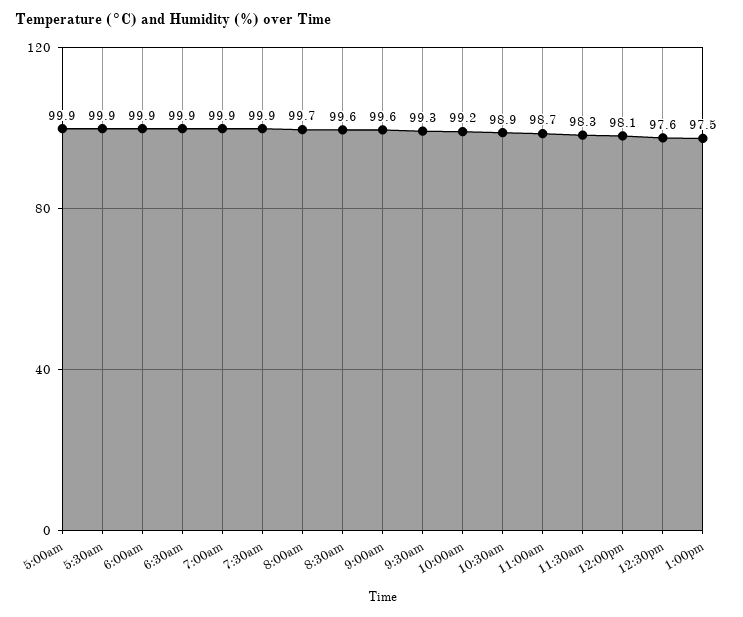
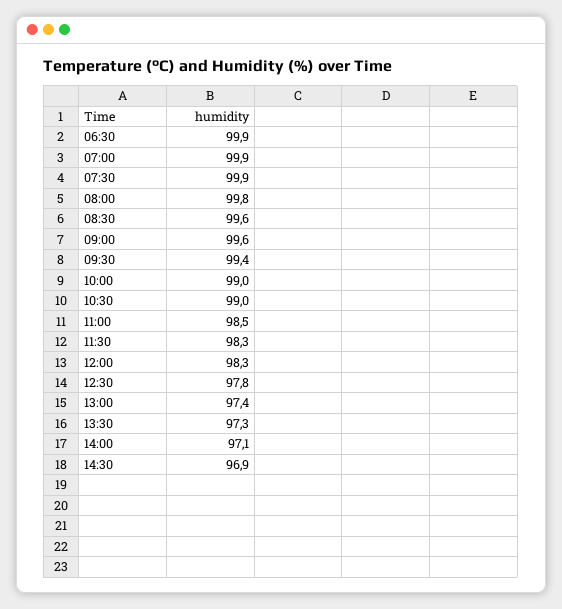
5:00am: 99.9 -> none
5:30am: 99.9 -> none
6:00am: 99.9 -> none
8:00am: 99.7 -> 99.8
9:30am: 99.3 -> 99.4
10:00am: 99.2 -> 99
10:30am: 98.9 -> 99
11:00am: 98.7 -> 98.5
12:00pm: 98.1 -> 98.3
12:30pm: 97.6 -> 97.8
1:00pm: 97.5 -> 97.4
13:30: none -> 97.3
14:00: none -> 97.1
14:30: none -> 96.9

